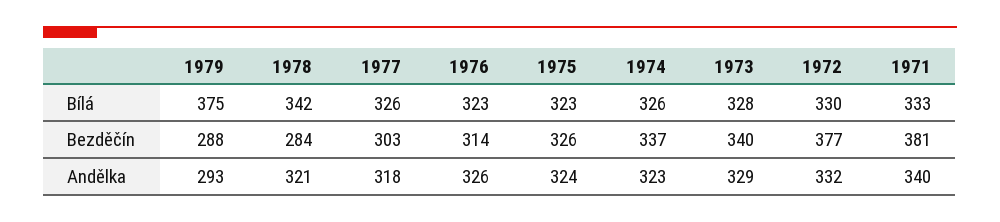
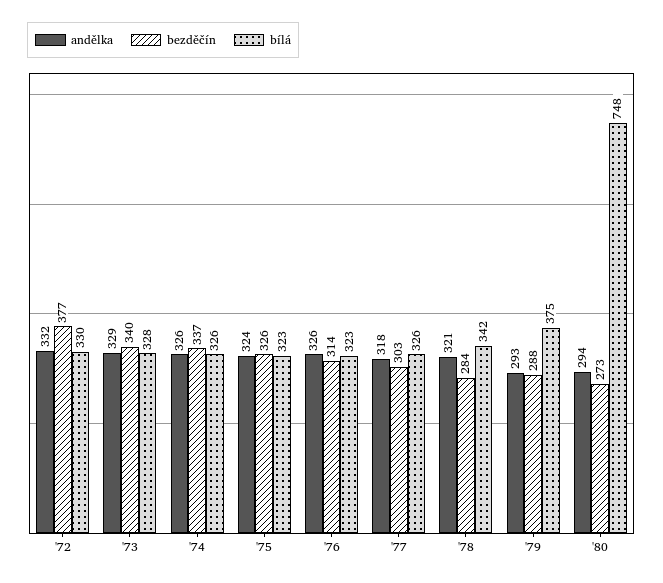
Bílá, 1971: 333 -> none
Bezděčín, 1971: 381 -> none
Andělka, 1974: 323 -> 326
Andělka, 1971: 340 -> none
Andělka, '80: none -> 294
Bezděčín, '80: none -> 273
Bílá, '80: none -> 748

